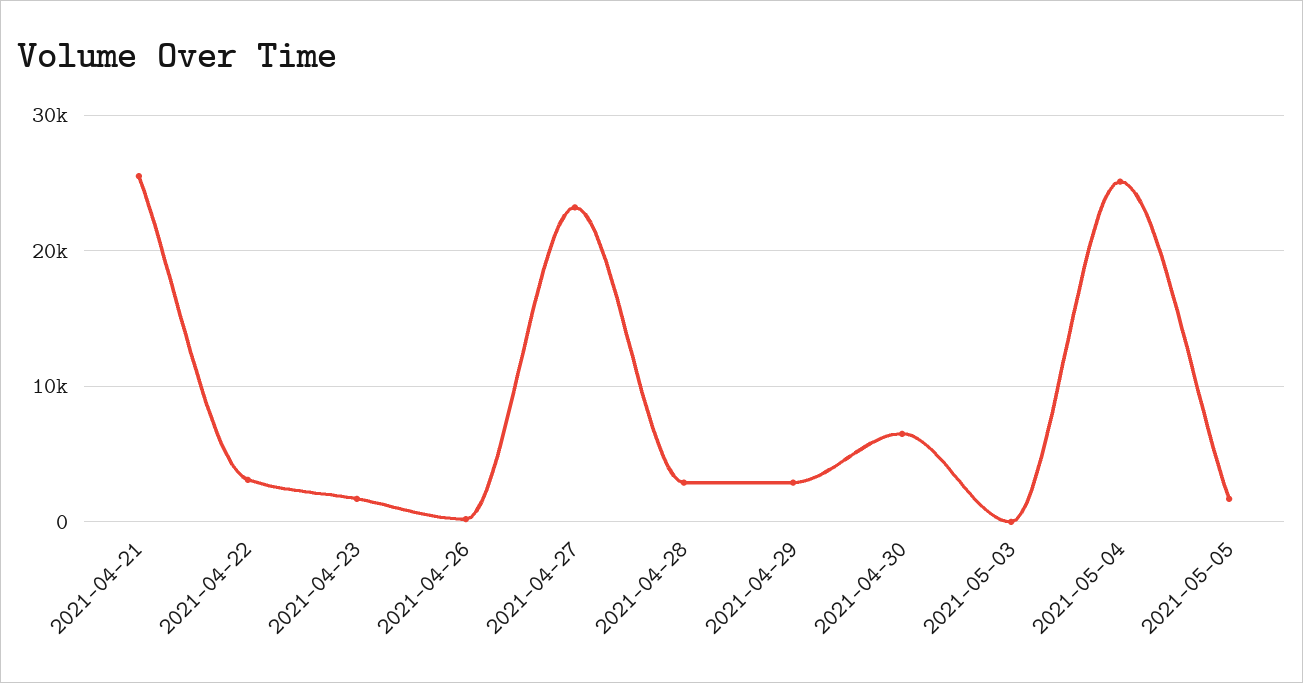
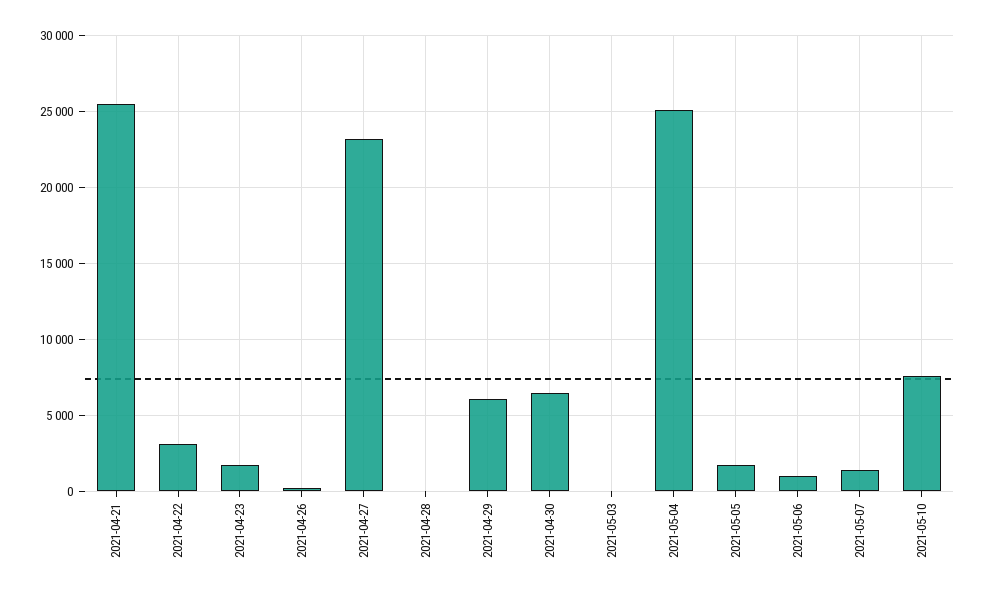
2021-04-28: 3000 -> 0
2021-04-29: 3000 -> 6000
2021-05-06: none -> 1000
2021-05-07: none -> 1500
2021-05-10: none -> 7500

